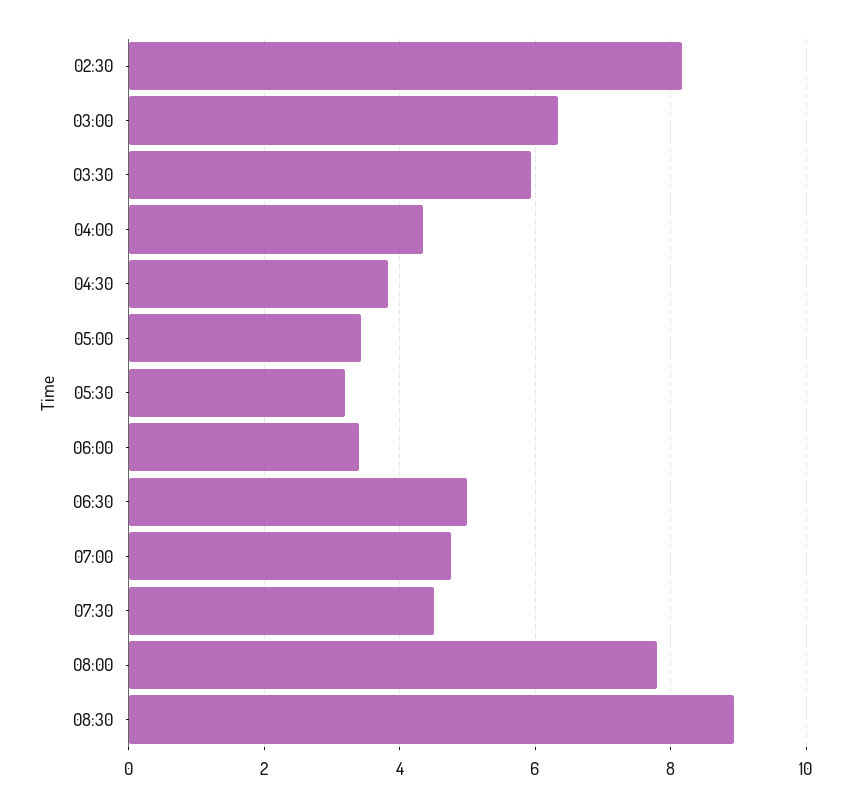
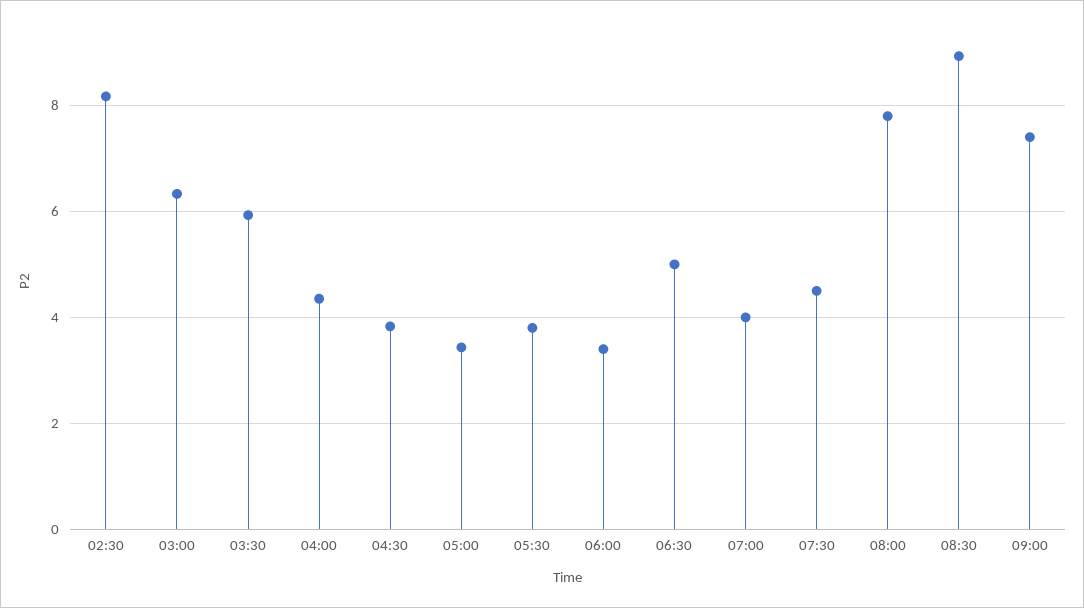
05:30: 3.2 -> 3.8
07:00: 4.8 -> 4
09:00: none -> 7.4

